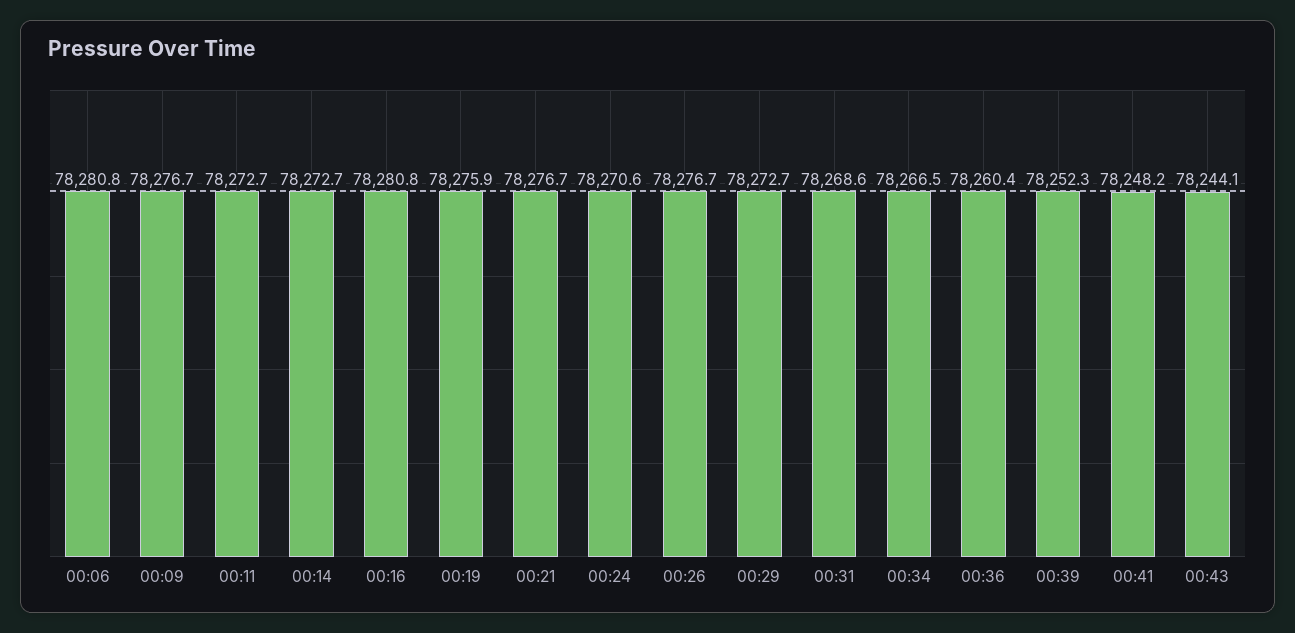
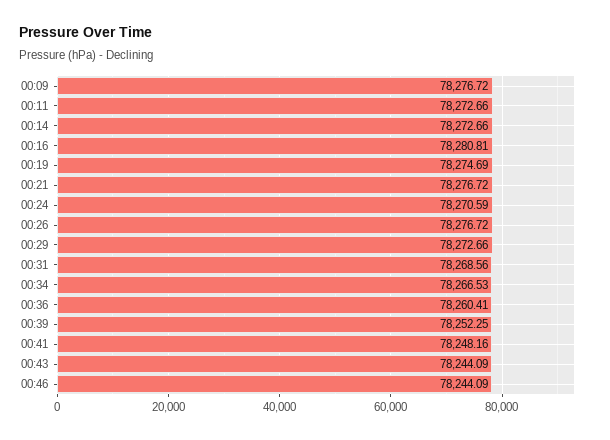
00:06: 78280.8 -> none
00:19: 78275.9 -> 78274.69
00:46: none -> 78244.09

